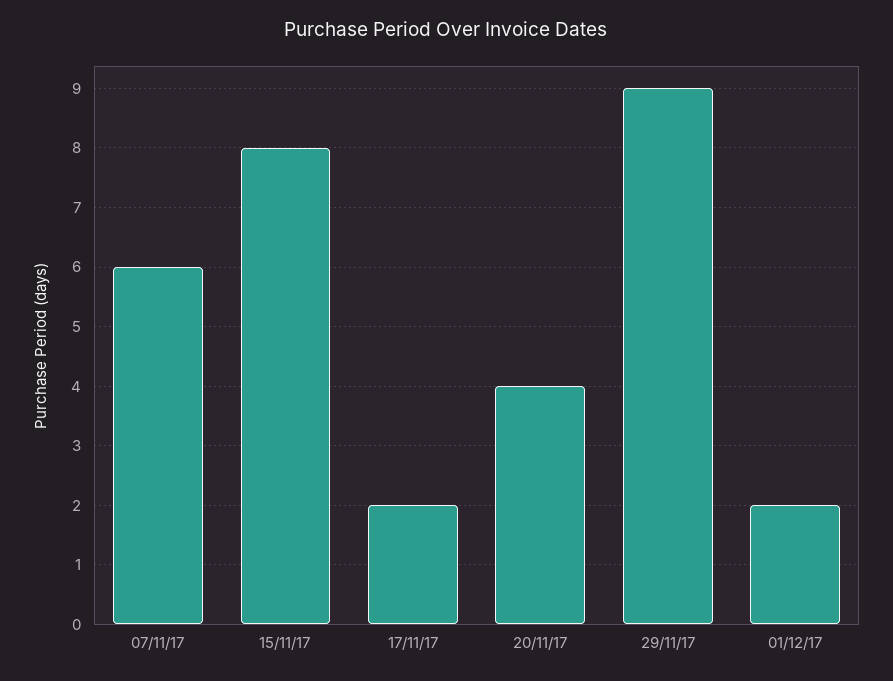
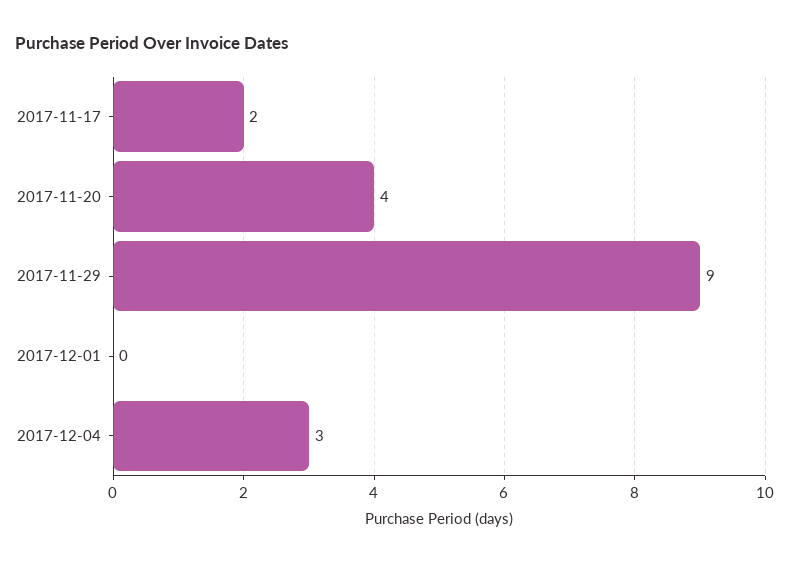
07/11/17: 6 -> none
15/11/17: 8 -> none
01/12/17: 2 -> 0
2017-12-04: none -> 3

